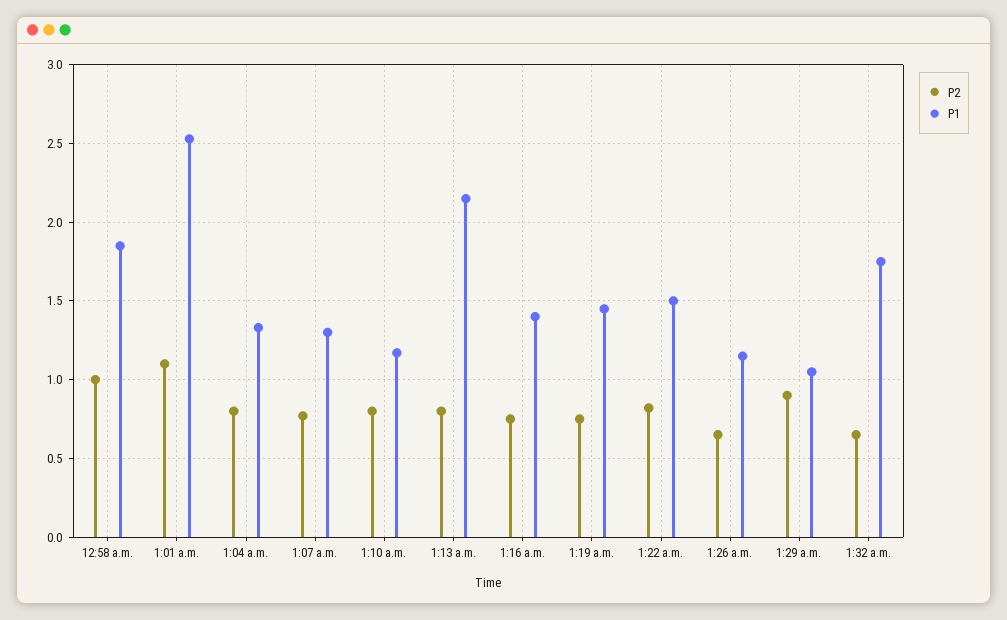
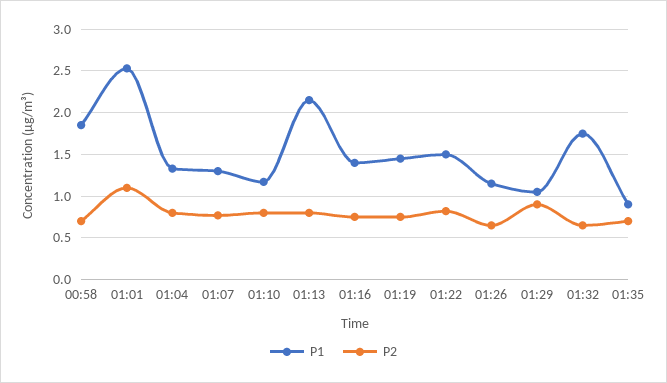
P2, 12:58 a.m.: 1 -> 0.7
P1, 01:35: none -> 0.9
P2, 01:35: none -> 0.7

